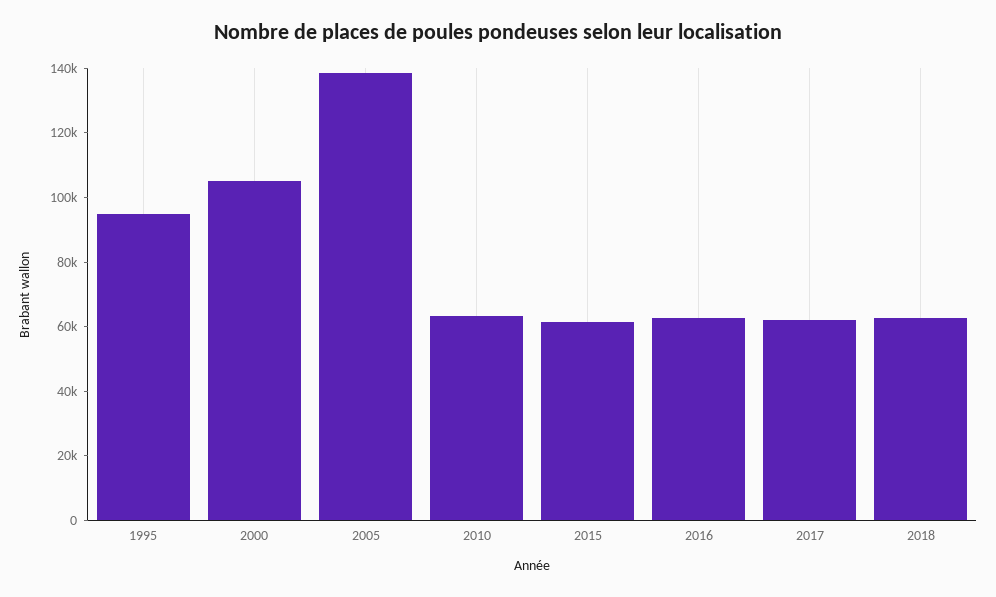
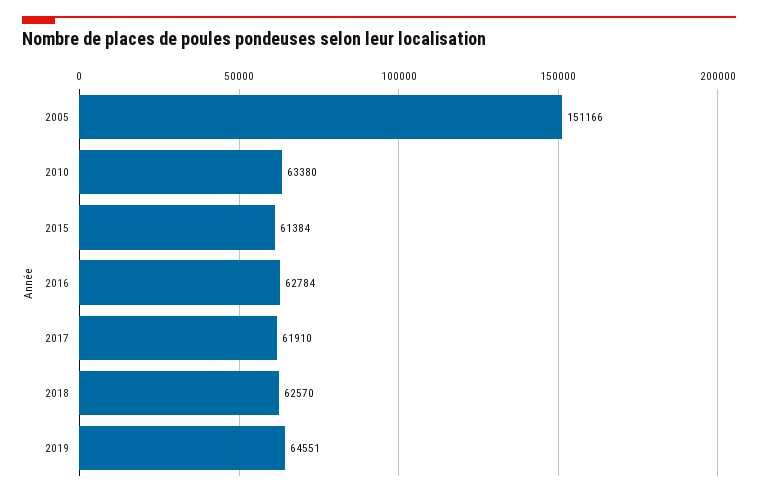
1995: 95000 -> none
2000: 105000 -> none
2005: 140000 -> 151166
2019: none -> 64551

